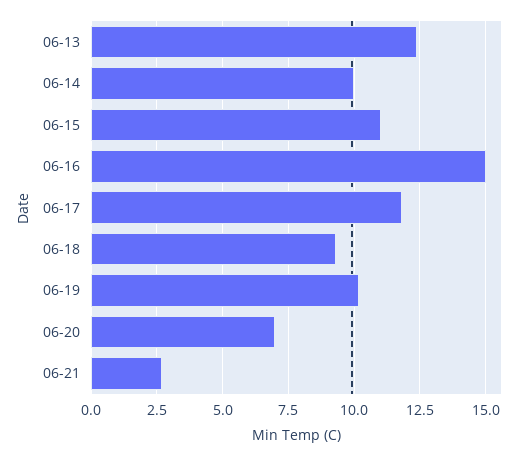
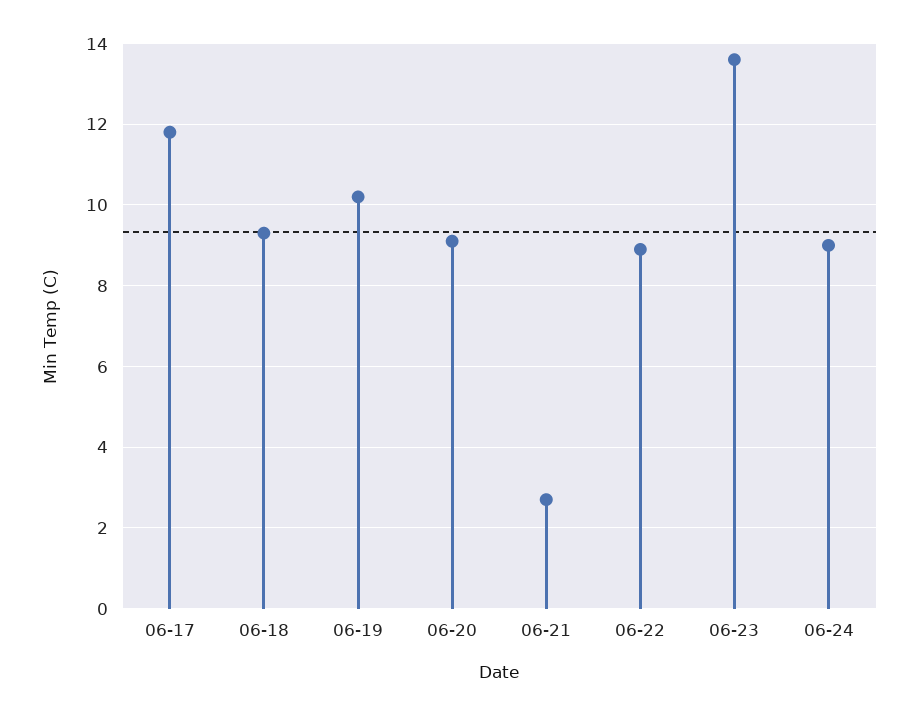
06-13: 12.5 -> none
06-14: 10 -> none
06-15: 11 -> none
06-16: 15 -> none
06-20: 7 -> 9
06-22: none -> 9
06-23: none -> 13.5
06-24: none -> 9

